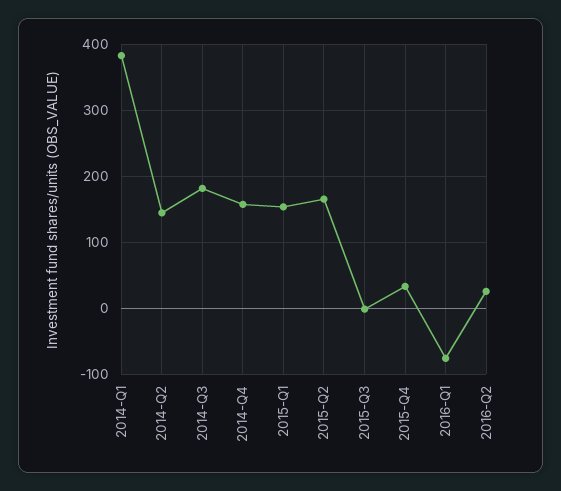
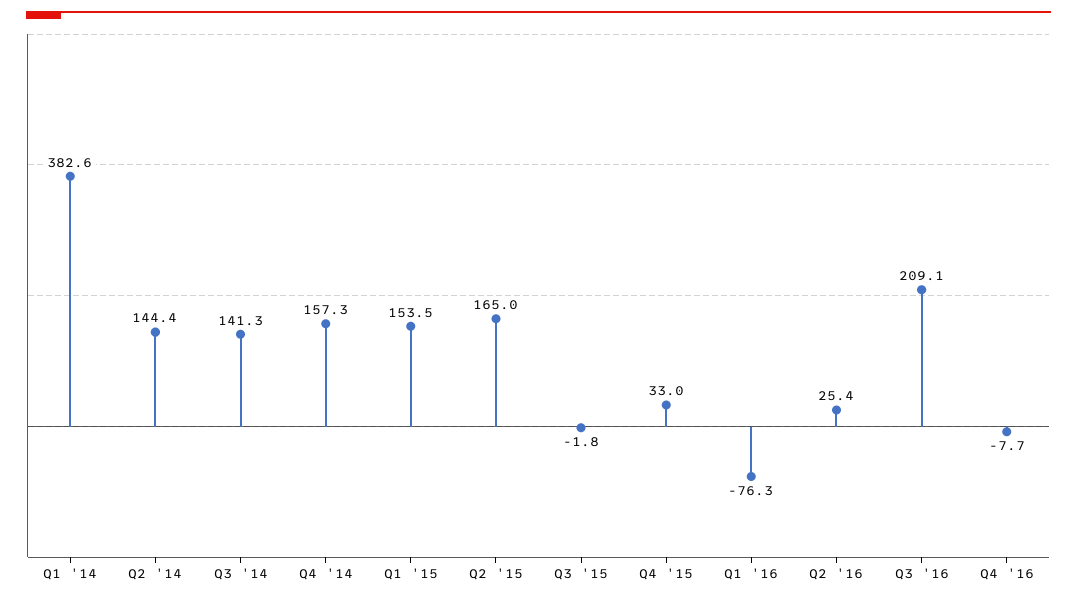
2014-Q3: 180 -> 141.3
Q3 '16: none -> 209.1
Q4 '16: none -> -7.7

